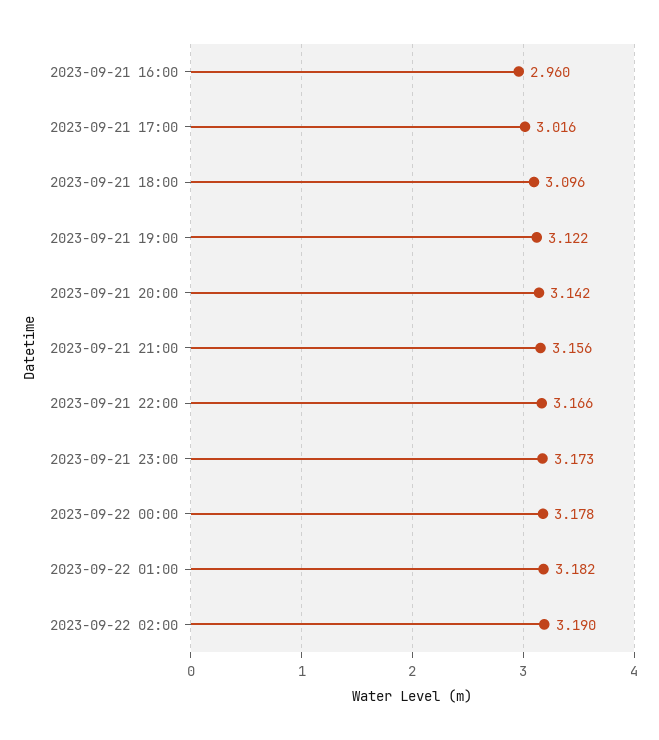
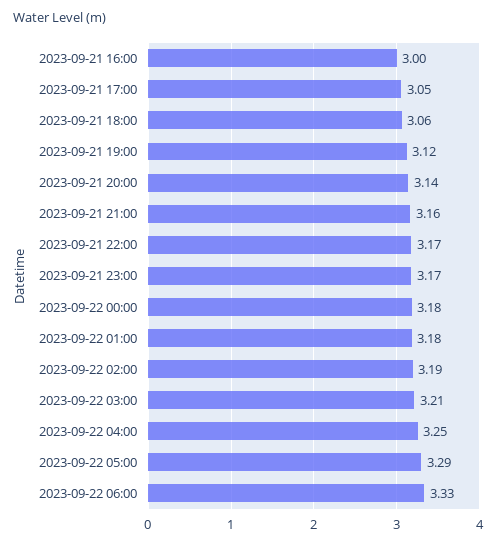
2023-09-21 16:00: 2.96 -> 3
2023-09-21 17:00: 3.016 -> 3.05
2023-09-21 18:00: 3.096 -> 3.06
2023-09-22 03:00: none -> 3.21
2023-09-22 04:00: none -> 3.25
2023-09-22 05:00: none -> 3.29
2023-09-22 06:00: none -> 3.33

